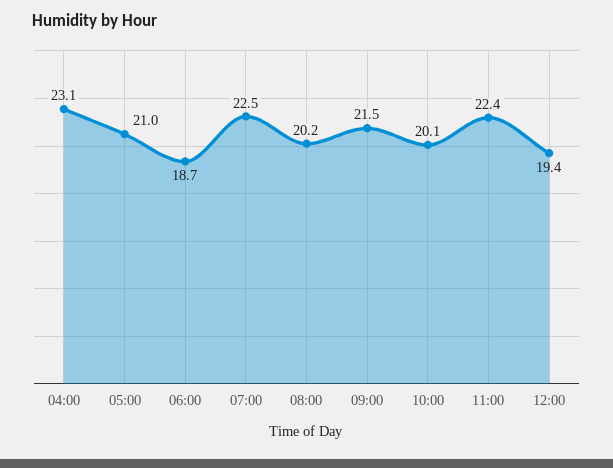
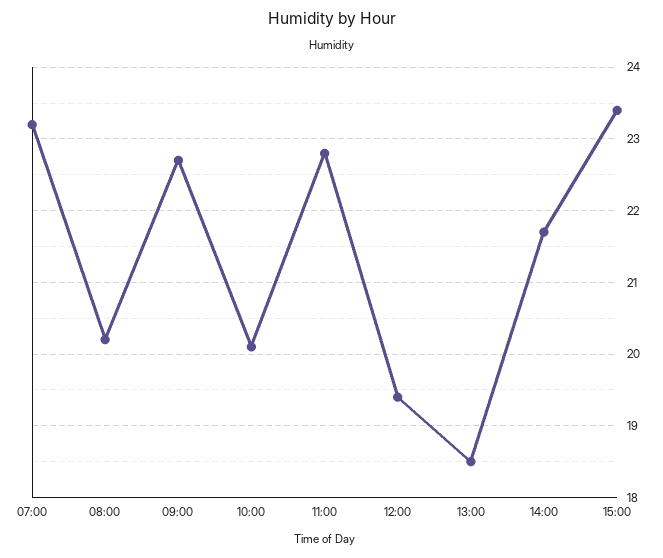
04:00: 23.1 -> none
05:00: 21 -> none
06:00: 18.7 -> none
07:00: 22.5 -> 23.2
09:00: 21.5 -> 22.7
11:00: 22.4 -> 22.8
13:00: none -> 18.5
14:00: none -> 21.7
15:00: none -> 23.4

